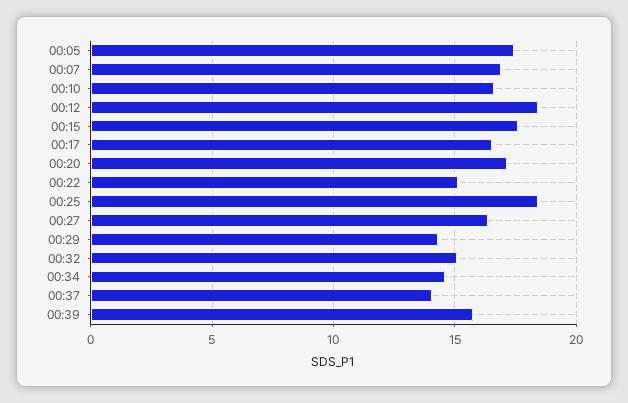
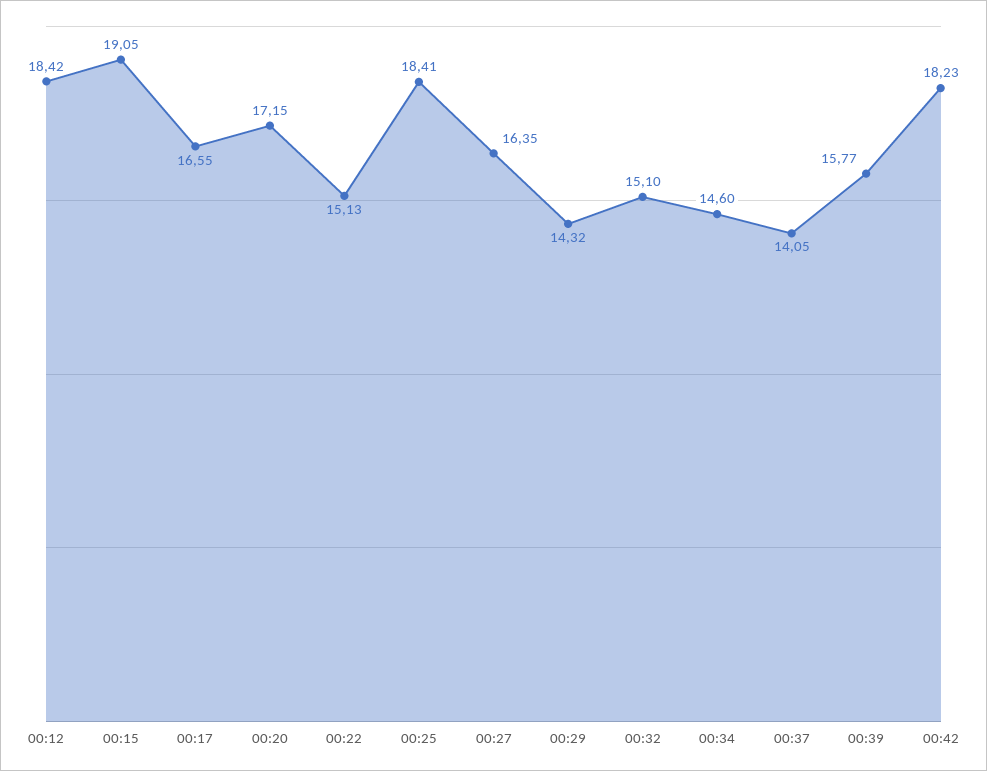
00:05: 17.5 -> none
00:07: 17 -> none
00:10: 16.5 -> none
00:15: 17.5 -> 19.05
00:42: none -> 18.23

